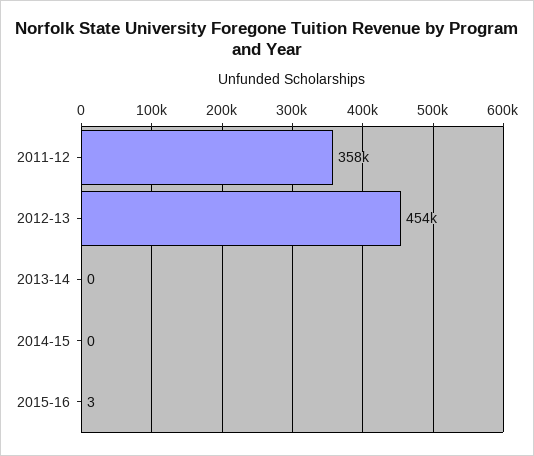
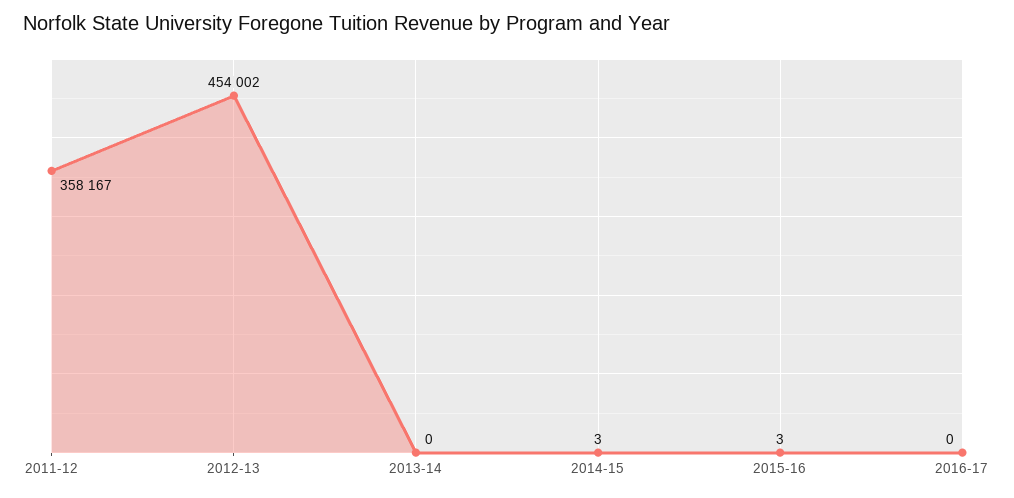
2014-15: 0 -> 3
2016-17: none -> 0

